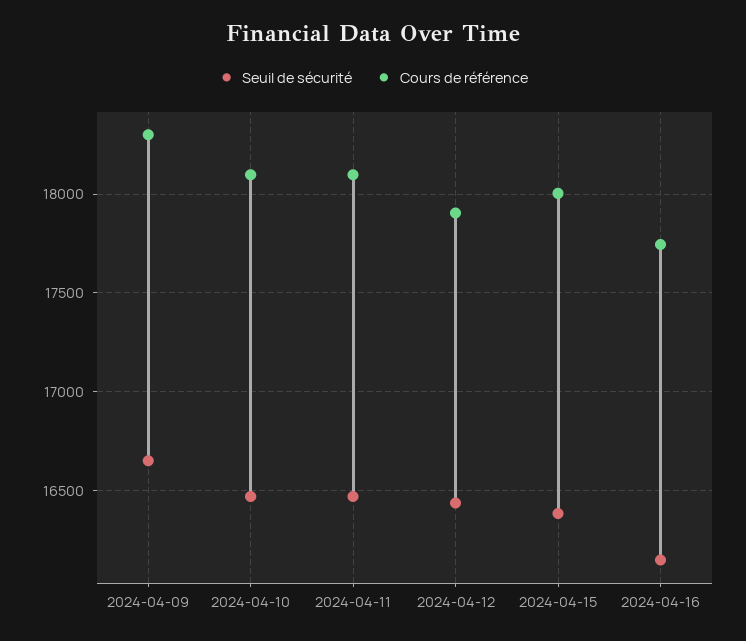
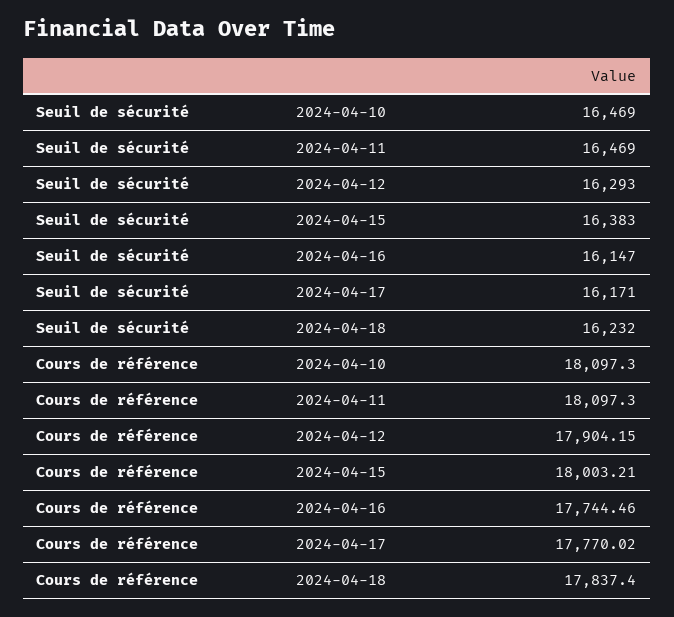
Seuil de sécurité, 2024-04-09: 16650 -> none
Cours de référence, 2024-04-09: 18300 -> none
Seuil de sécurité, 2024-04-12: 16450 -> 16293
Seuil de sécurité, 2024-04-17: none -> 16171
Seuil de sécurité, 2024-04-18: none -> 16232
Cours de référence, 2024-04-17: none -> 17770.02
Cours de référence, 2024-04-18: none -> 17837.4

